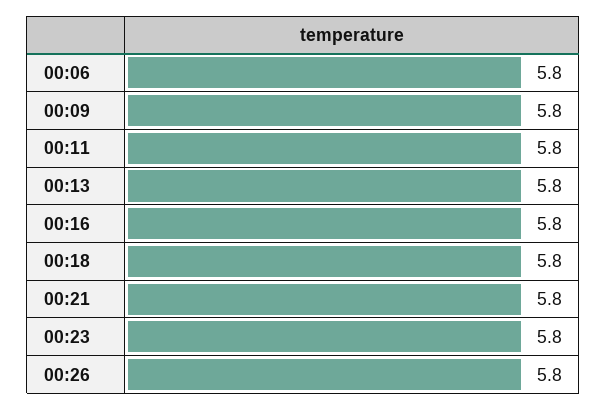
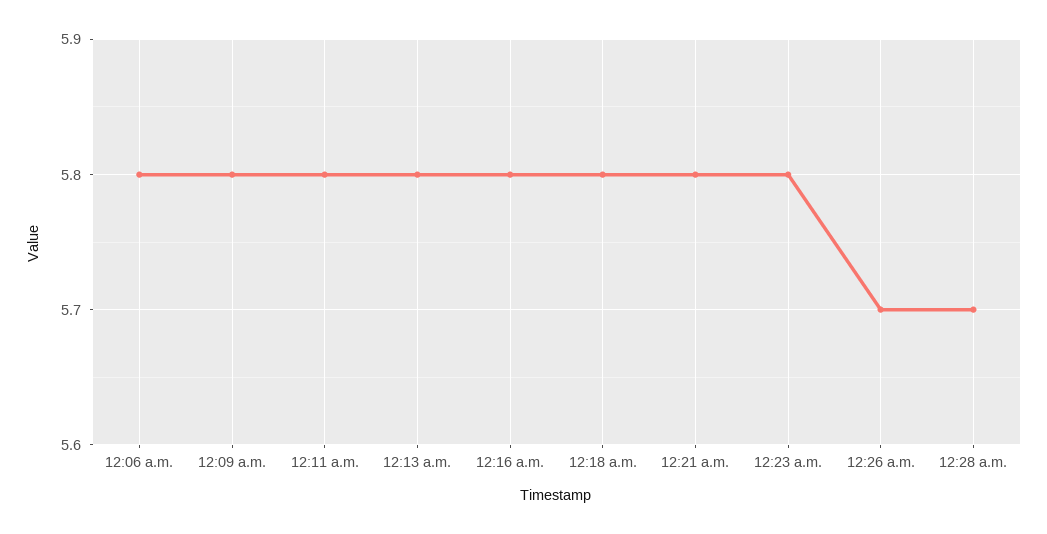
00:26: 5.8 -> 5.7
12:28 a.m.: none -> 5.7

